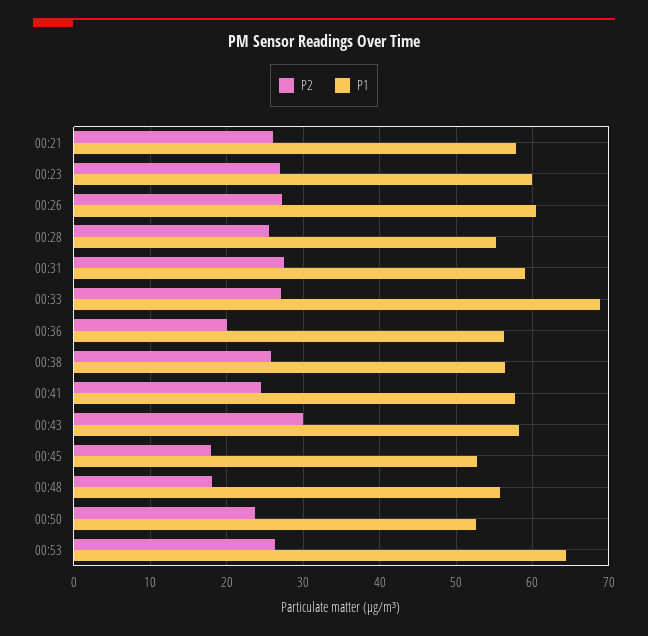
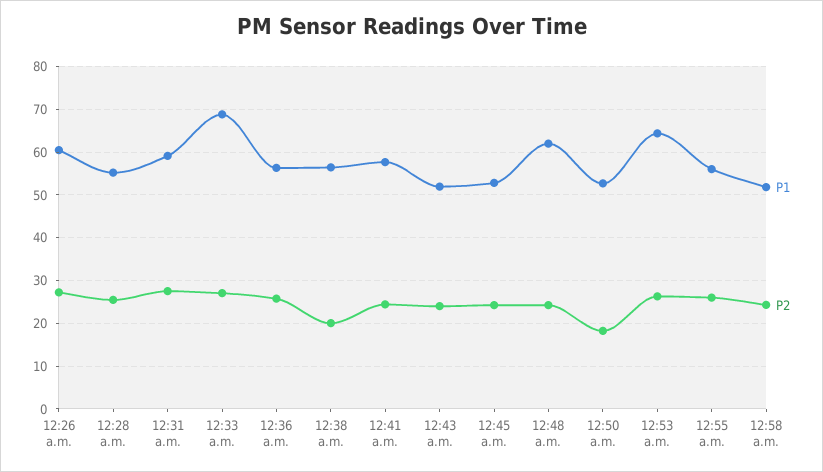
P2, 00:21: 26 -> none
P1, 00:21: 58 -> none
P2, 00:23: 27 -> none
P1, 00:23: 60 -> none
P2, 00:36: 20 -> 26
P2, 00:38: 26 -> 20
P2, 00:43: 30 -> 24
P1, 00:43: 58 -> 52
P2, 00:45: 18 -> 24
P2, 00:48: 18 -> 24
P1, 00:48: 56 -> 62
P2, 00:50: 24 -> 18
P1, 12:55 a.m.: none -> 56
P2, 12:55 a.m.: none -> 26
P1, 12:58 a.m.: none -> 52
P2, 12:58 a.m.: none -> 24

